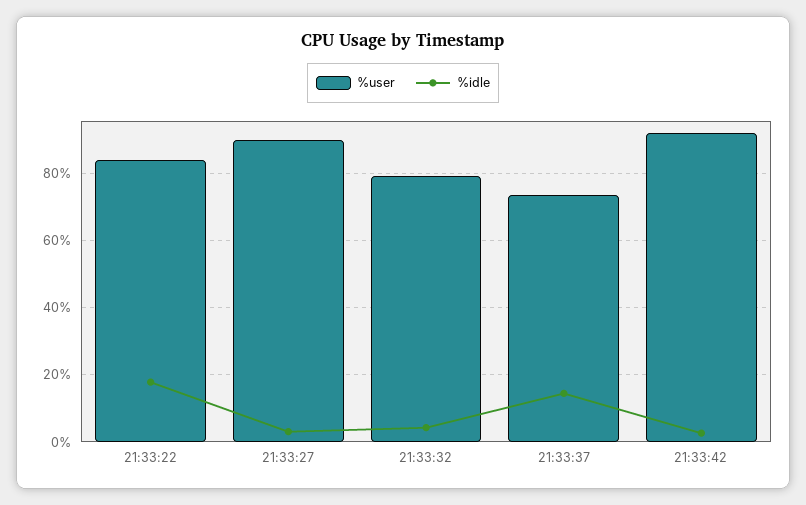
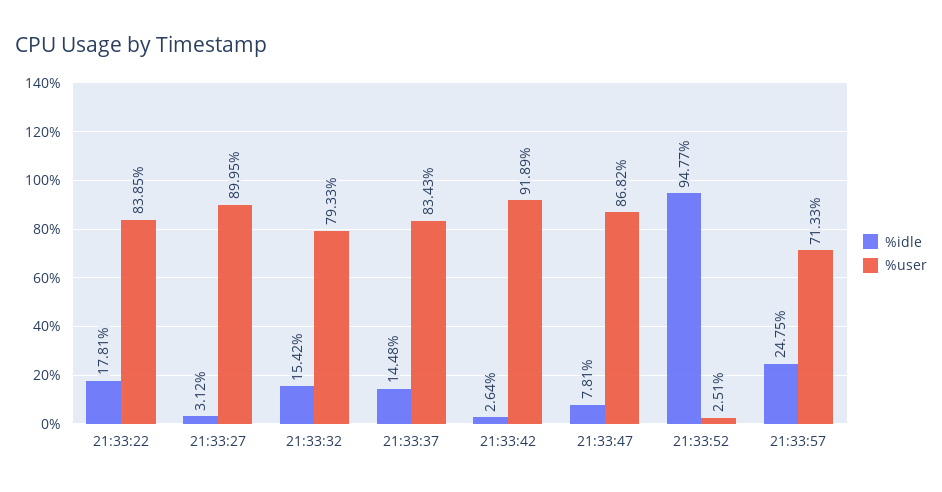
%idle, 21:33:32: 4 -> 15.42
%user, 21:33:37: 74 -> 83.43
%idle, 21:33:47: none -> 7.81
%user, 21:33:47: none -> 86.82
%idle, 21:33:52: none -> 94.77
%user, 21:33:52: none -> 2.51
%idle, 21:33:57: none -> 24.75
%user, 21:33:57: none -> 71.33

